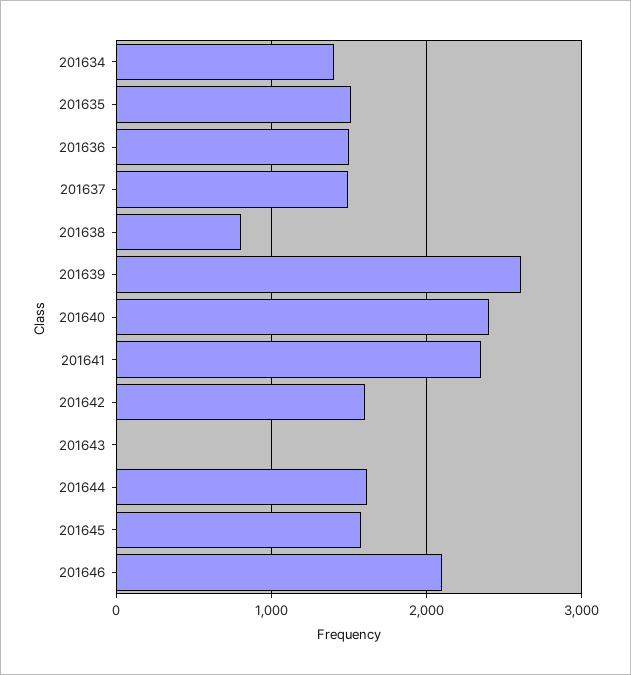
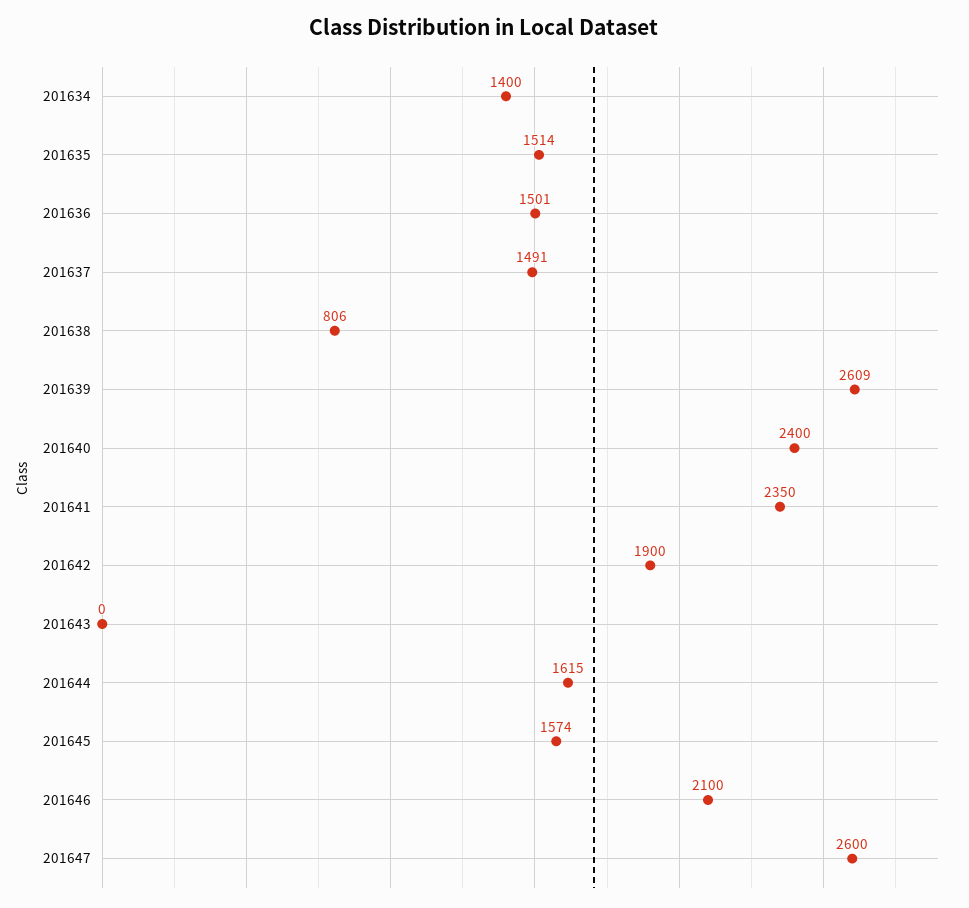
201642: 1600 -> 1900
201647: none -> 2600

